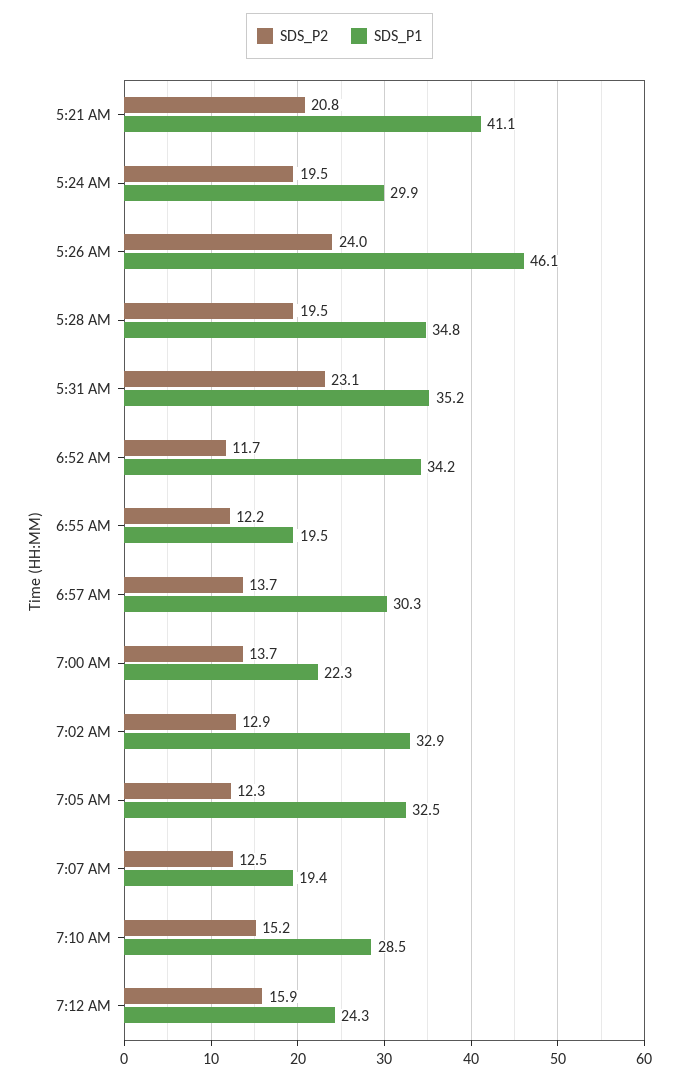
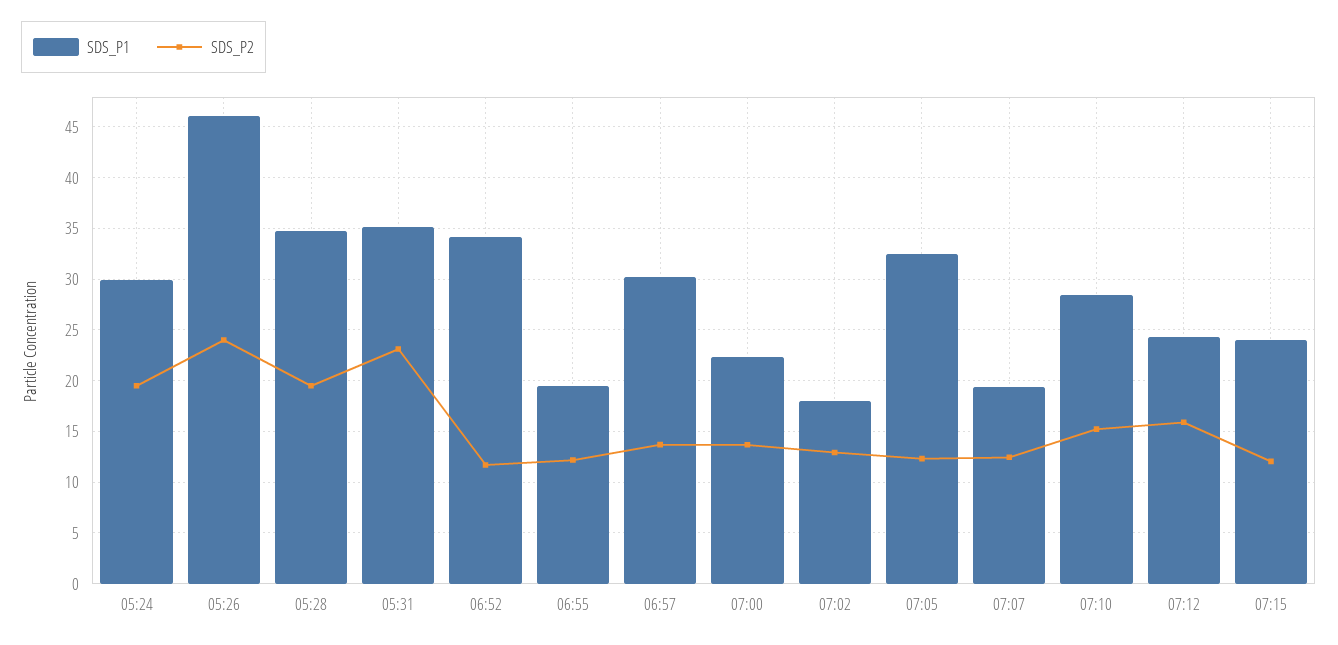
SDS_P2, 5:21 AM: 20.8 -> none
SDS_P1, 5:21 AM: 41.1 -> none
SDS_P1, 7:02 AM: 32.9 -> 18
SDS_P1, 07:15: none -> 24
SDS_P2, 07:15: none -> 12

